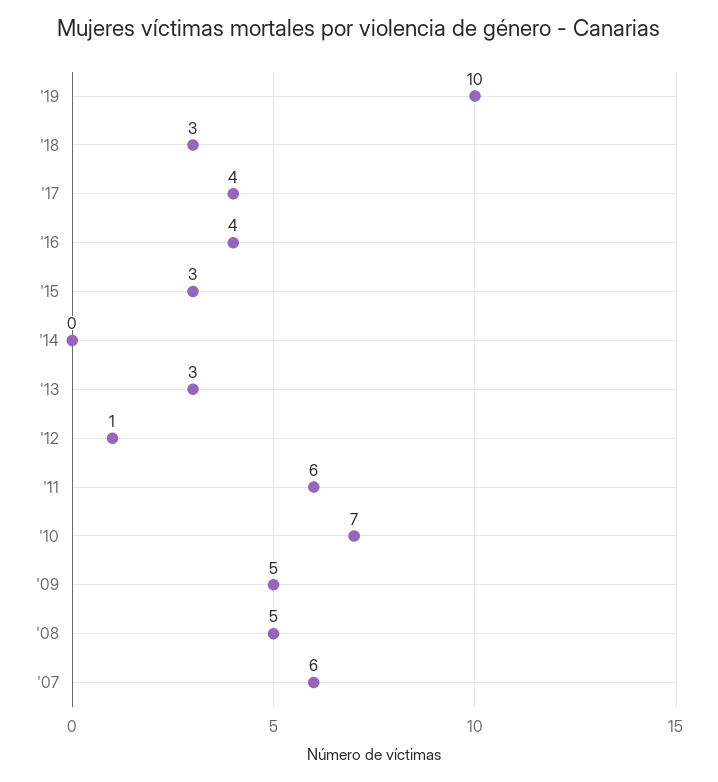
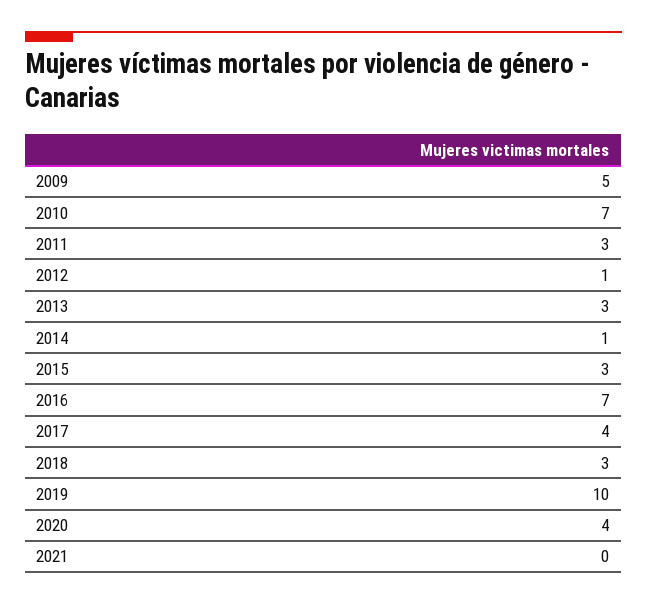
'16: 4 -> 7
'14: 0 -> 1
'11: 6 -> 3
'08: 5 -> none
'07: 6 -> none
2020: none -> 4
2021: none -> 0

